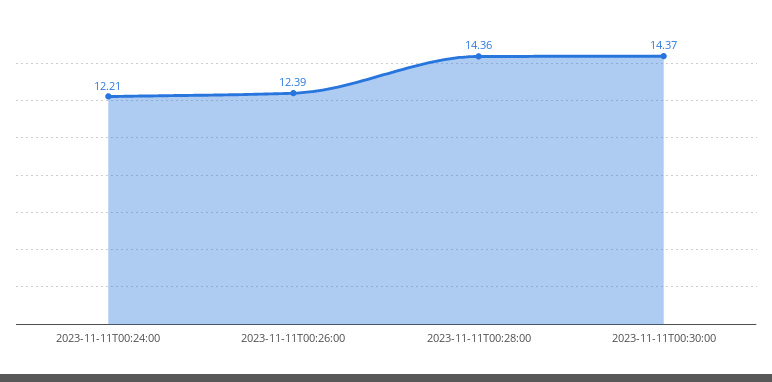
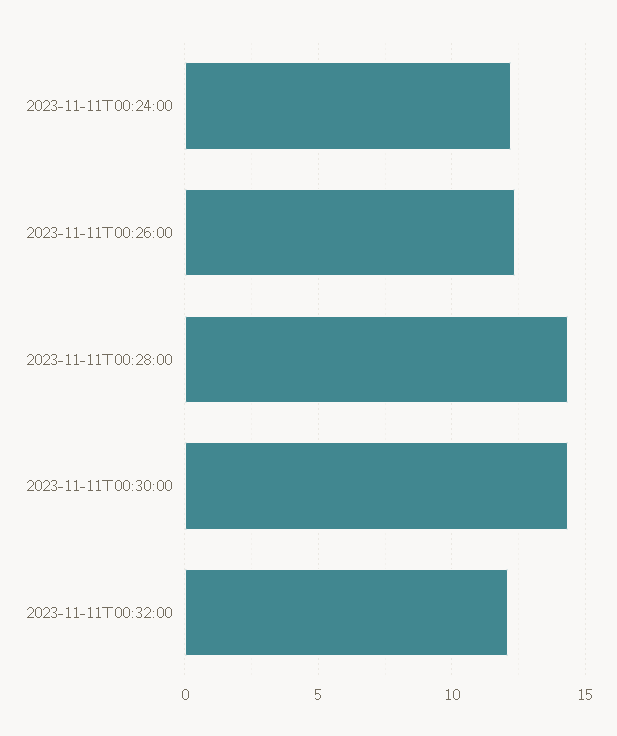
2023-11-11T00:32:00: none -> 12

